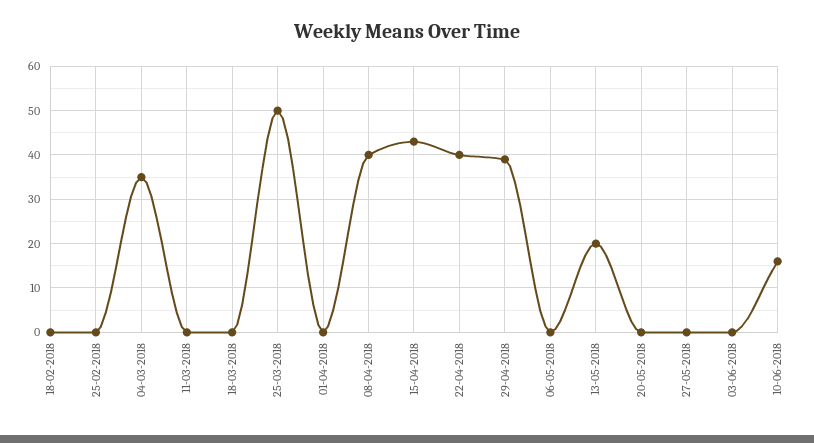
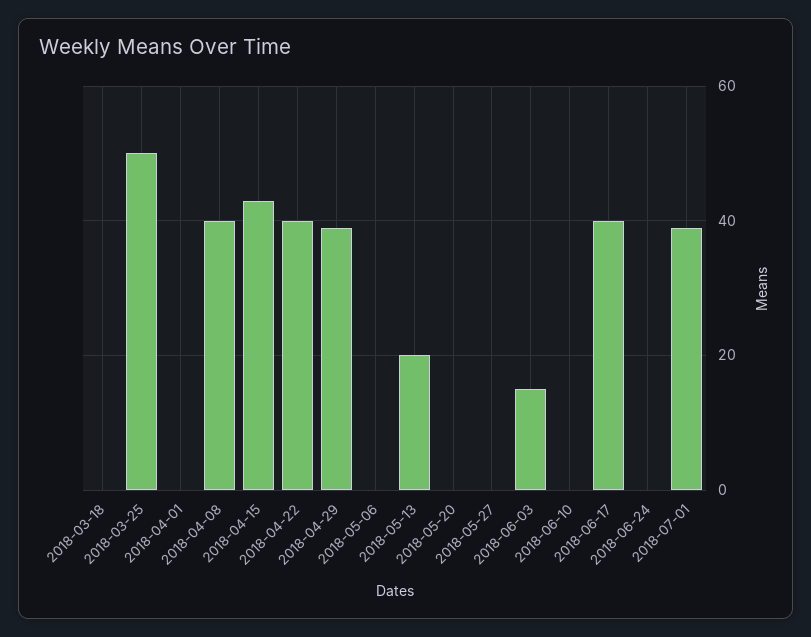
18-02-2018: 0 -> none
25-02-2018: 0 -> none
04-03-2018: 35 -> none
11-03-2018: 0 -> none
03-06-2018: 0 -> 15
10-06-2018: 15 -> 0
2018-06-17: none -> 40
2018-06-24: none -> 0
2018-07-01: none -> 40

